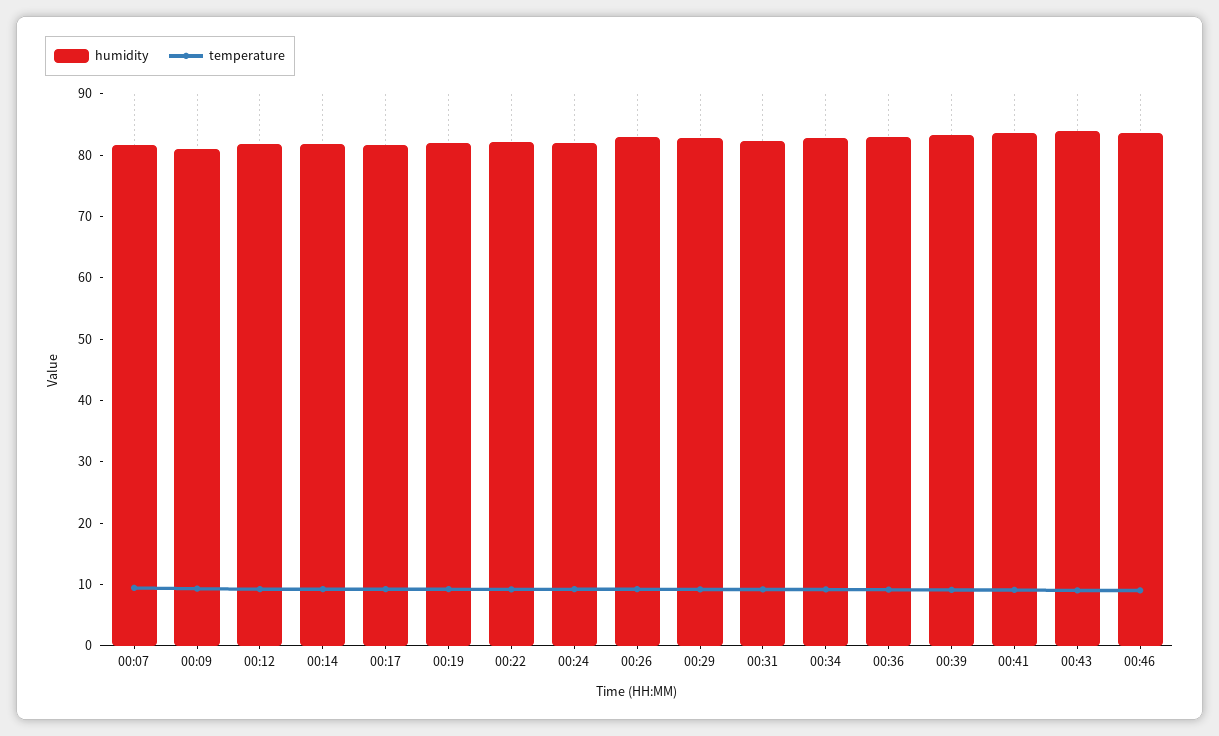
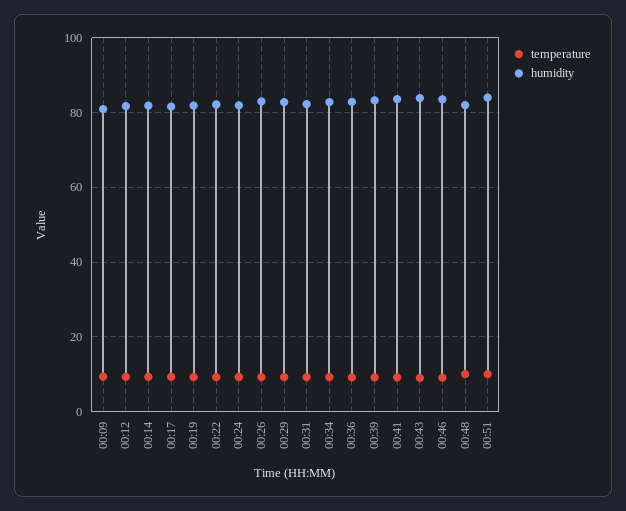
humidity, 00:07: 82 -> none
temperature, 00:07: 10 -> none
temperature, 00:48: none -> 10
humidity, 00:48: none -> 82
temperature, 00:51: none -> 10
humidity, 00:51: none -> 84

